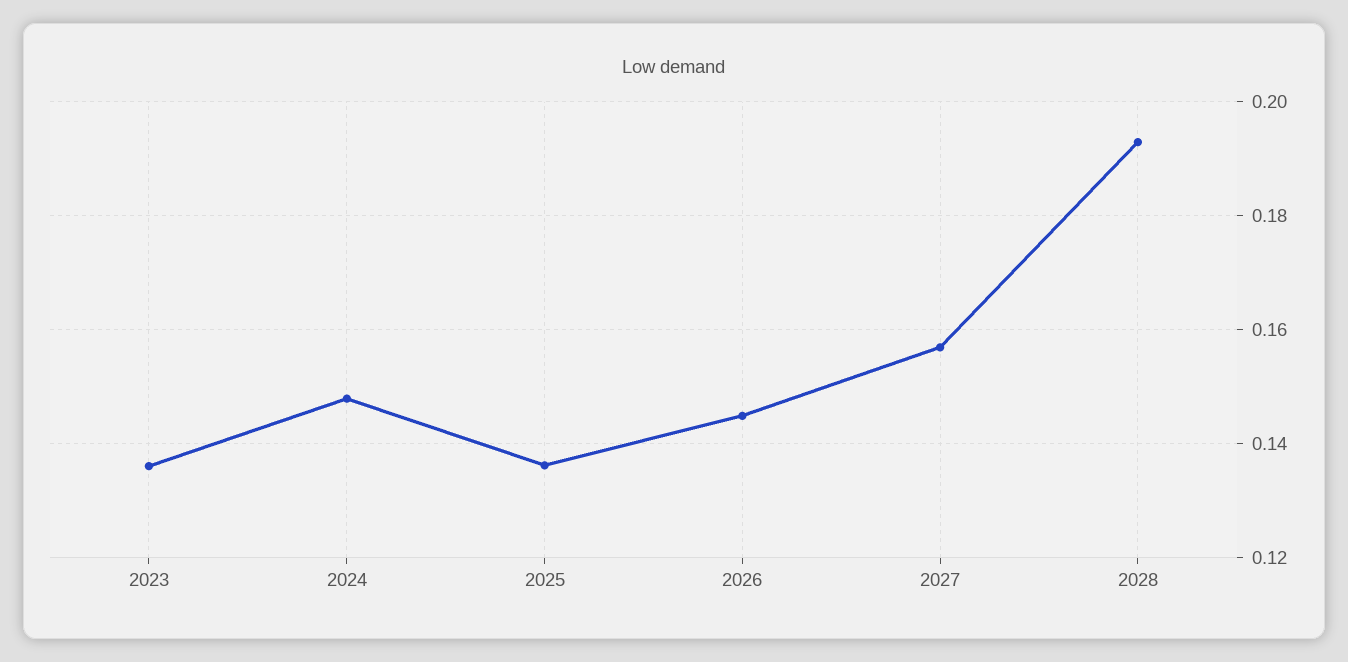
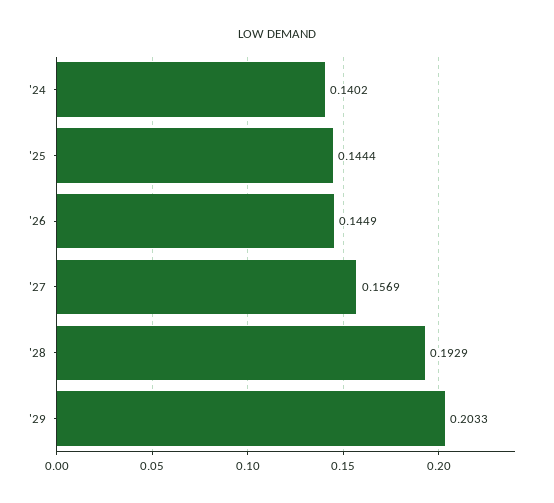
2023: 0.136 -> none
2024: 0.148 -> 0.1402
2025: 0.136 -> 0.1444
'29: none -> 0.2033

